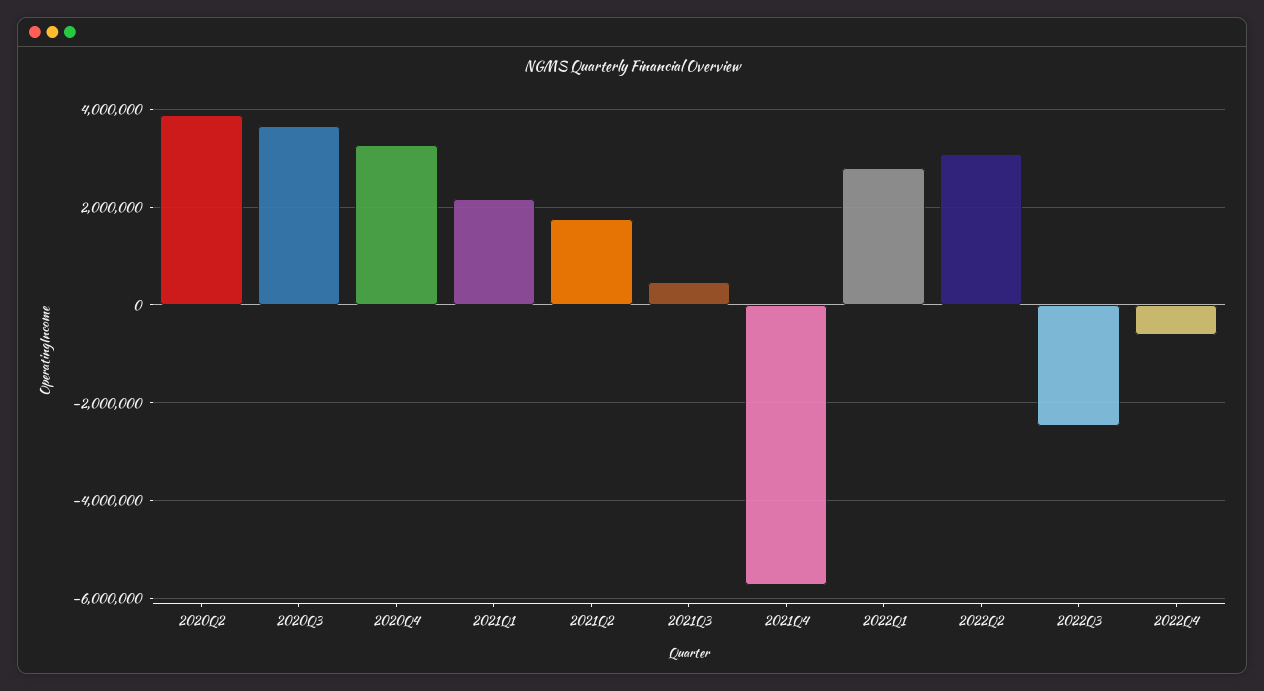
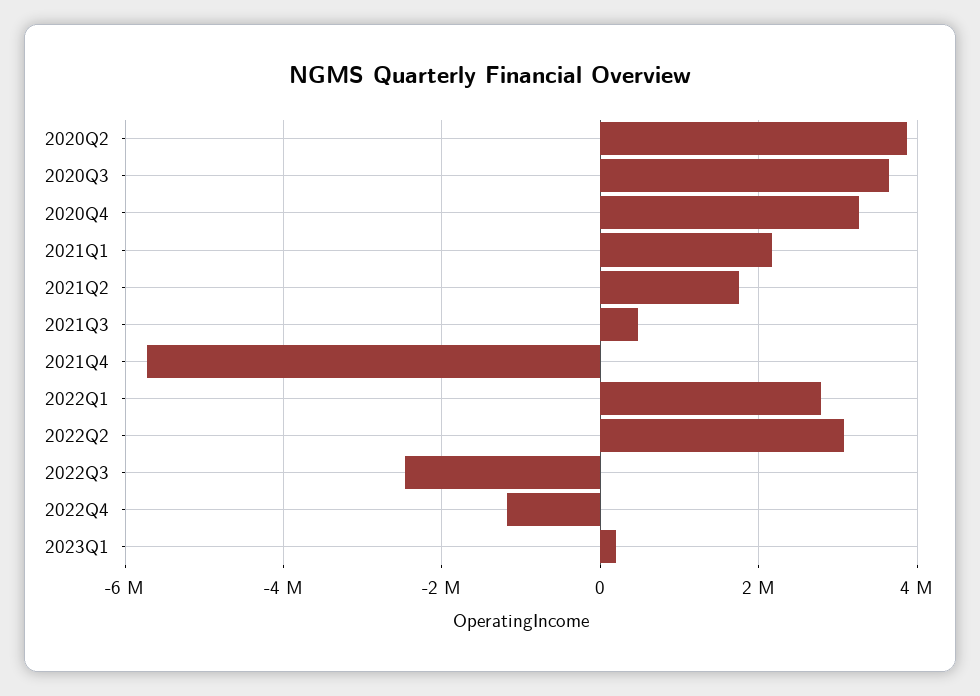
2022Q4: -600000 -> -1200000
2023Q1: none -> 200000

